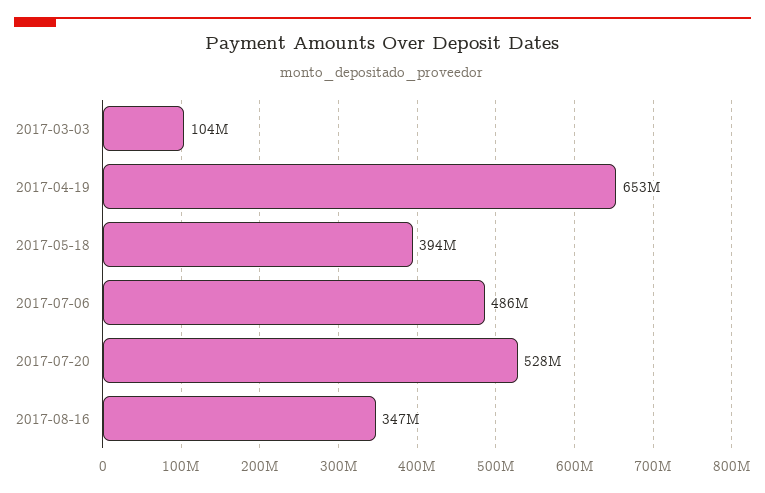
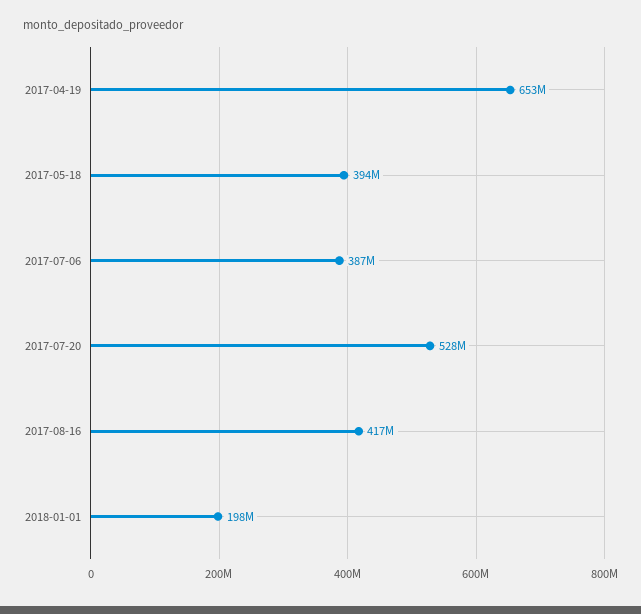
2017-03-03: 104000000 -> none
2017-07-06: 486000000 -> 387000000
2017-08-16: 347000000 -> 417000000
2018-01-01: none -> 198000000

